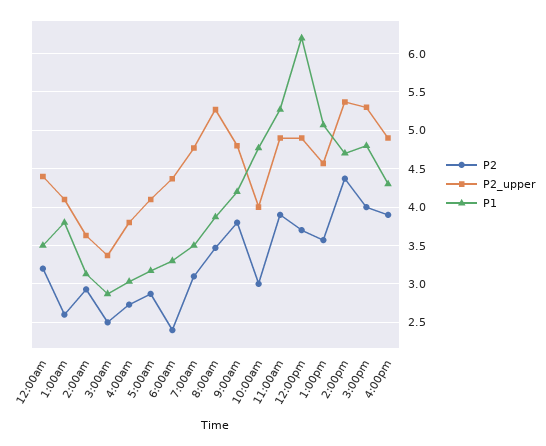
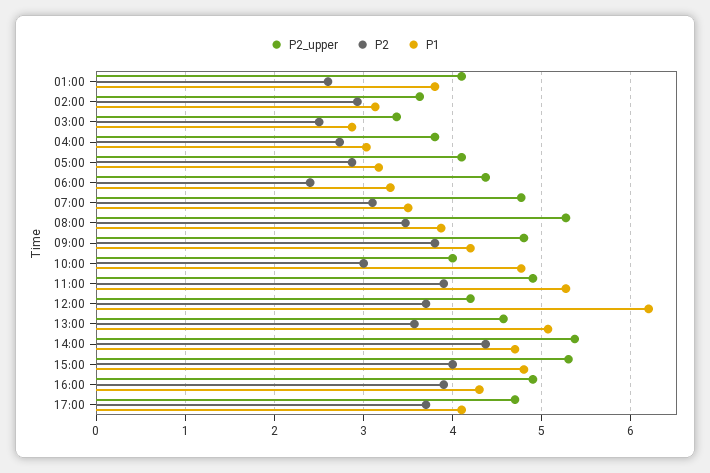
P2, 12:00am: 3.2 -> none
P2_upper, 12:00am: 4.4 -> none
P1, 12:00am: 3.5 -> none
P2_upper, 12:00pm: 4.9 -> 4.2
P2_upper, 17:00: none -> 4.7
P2, 17:00: none -> 3.7
P1, 17:00: none -> 4.1

